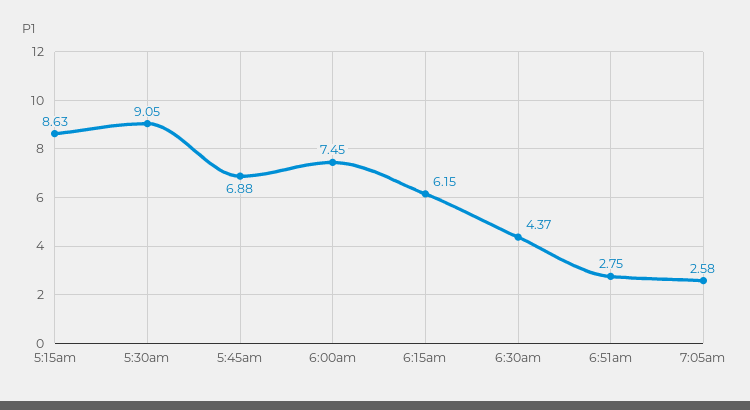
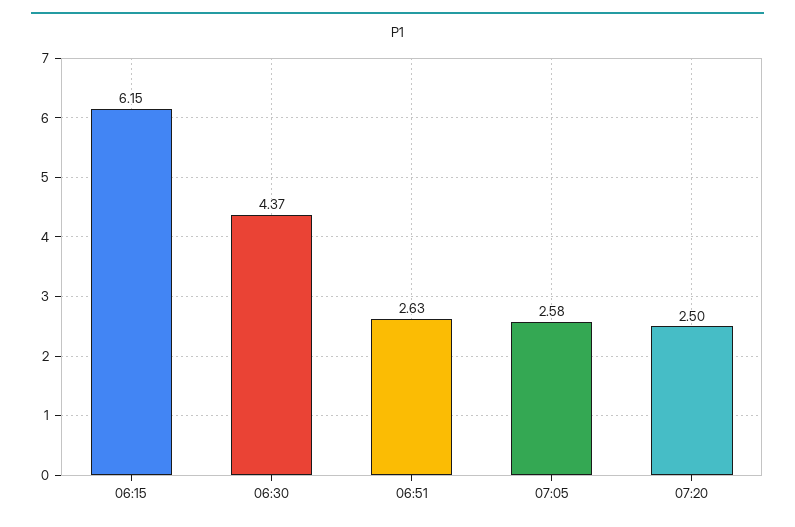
5:15am: 8.63 -> none
5:30am: 9.05 -> none
5:45am: 6.88 -> none
6:00am: 7.45 -> none
6:51am: 2.75 -> 2.63
07:20: none -> 2.5

